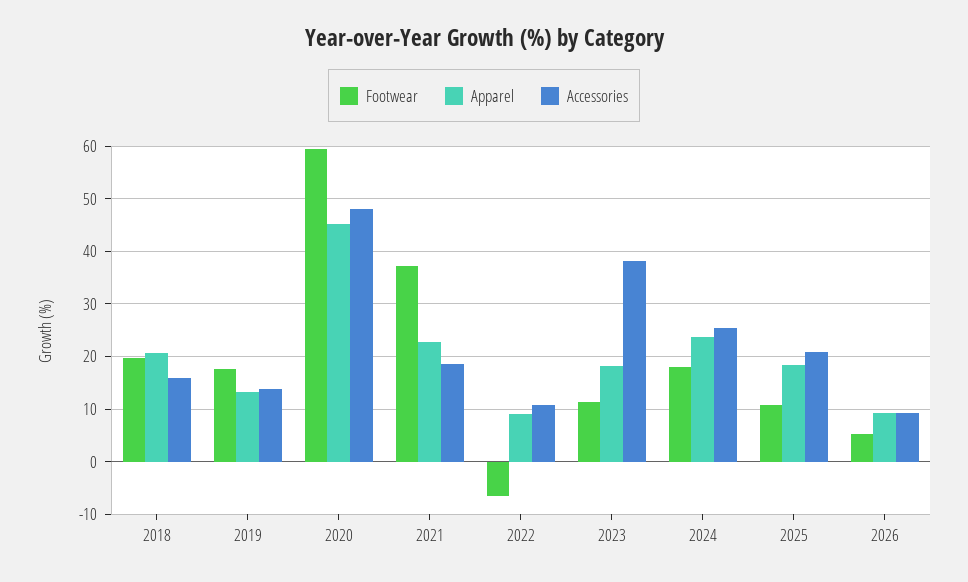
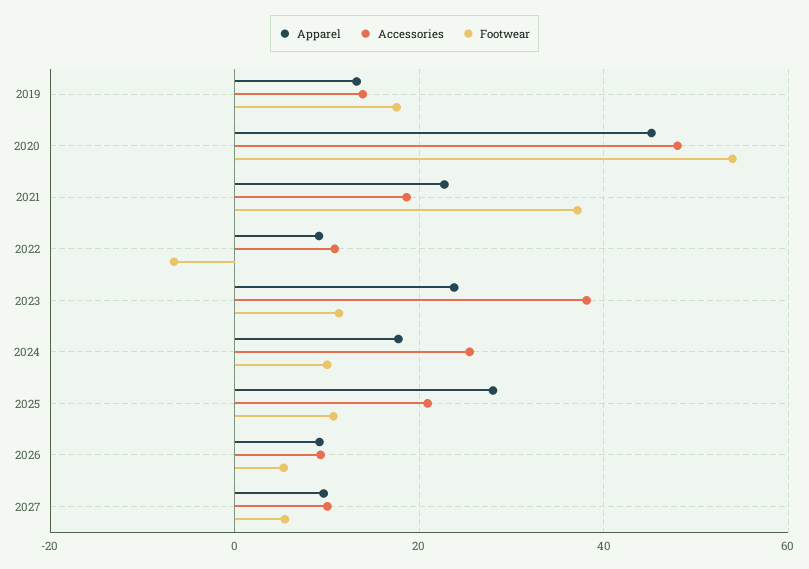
Footwear, 2018: 20 -> none
Apparel, 2018: 20 -> none
Accessories, 2018: 16 -> none
Footwear, 2020: 60 -> 54
Apparel, 2023: 18 -> 24
Footwear, 2024: 18 -> 10
Apparel, 2024: 24 -> 18
Apparel, 2025: 18 -> 28
Apparel, 2027: none -> 10
Accessories, 2027: none -> 10
Footwear, 2027: none -> 6

